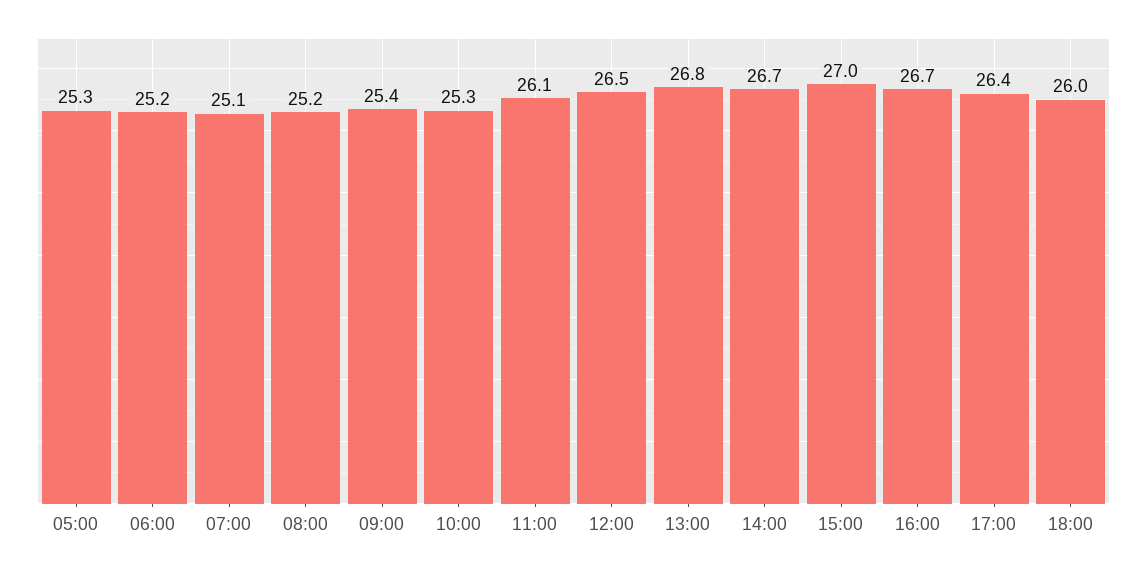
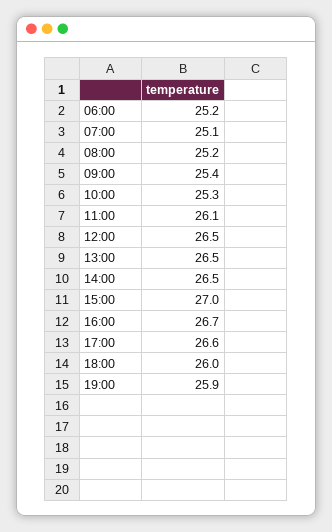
05:00: 25.3 -> none
13:00: 26.8 -> 26.5
14:00: 26.7 -> 26.5
17:00: 26.4 -> 26.6
19:00: none -> 25.9

